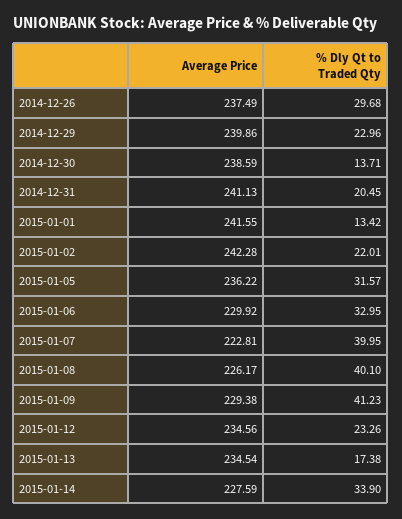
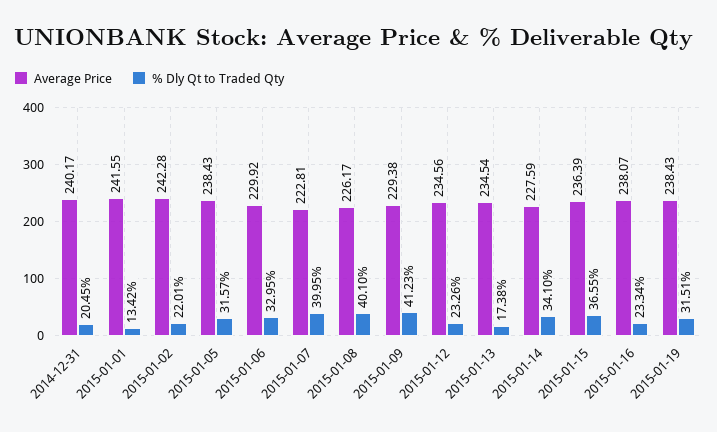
Average Price, 2014-12-26: 237.49 -> none
% Dly Qt to Traded Qty, 2014-12-26: 29.68 -> none
Average Price, 2014-12-29: 239.86 -> none
% Dly Qt to Traded Qty, 2014-12-29: 22.96 -> none
Average Price, 2014-12-30: 238.59 -> none
% Dly Qt to Traded Qty, 2014-12-30: 13.71 -> none
Average Price, 2014-12-31: 241.13 -> 240.17
Average Price, 2015-01-05: 236.22 -> 238.43
% Dly Qt to Traded Qty, 2015-01-14: 33.9 -> 34.1
Average Price, 2015-01-15: none -> 236.39
% Dly Qt to Traded Qty, 2015-01-15: none -> 36.55
Average Price, 2015-01-16: none -> 238.07
% Dly Qt to Traded Qty, 2015-01-16: none -> 23.34
Average Price, 2015-01-19: none -> 238.43
% Dly Qt to Traded Qty, 2015-01-19: none -> 31.51

